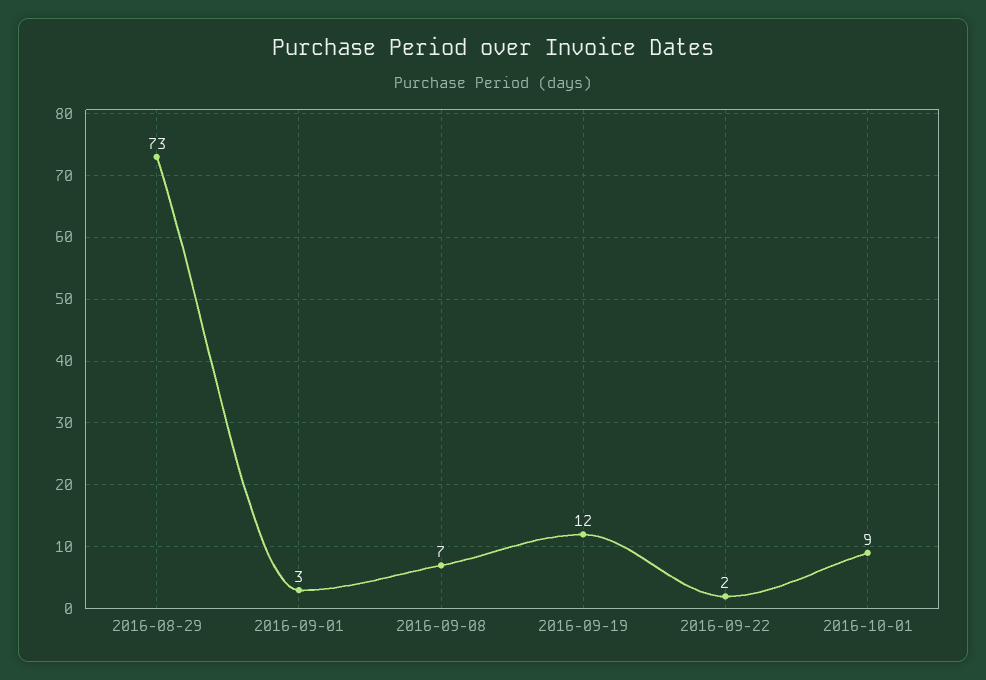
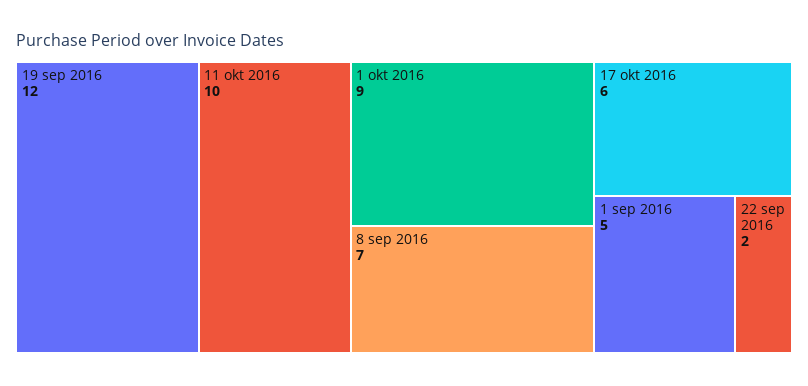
2016-08-29: 73 -> none
2016-09-01: 3 -> 5
11 okt 2016: none -> 10
17 okt 2016: none -> 6

